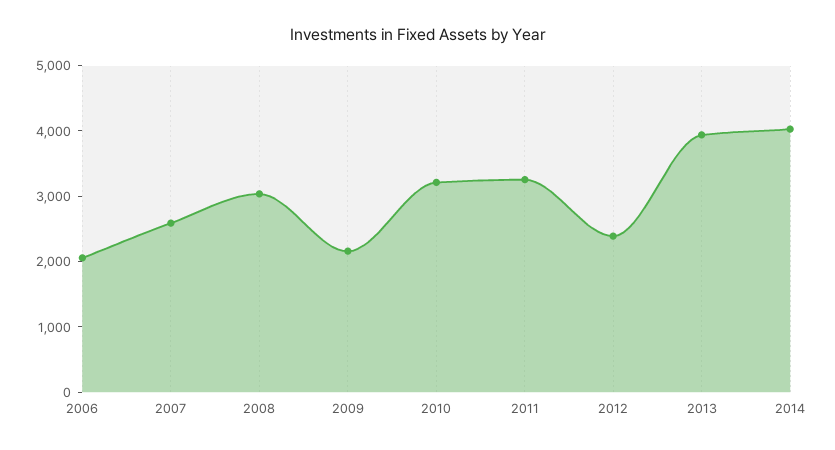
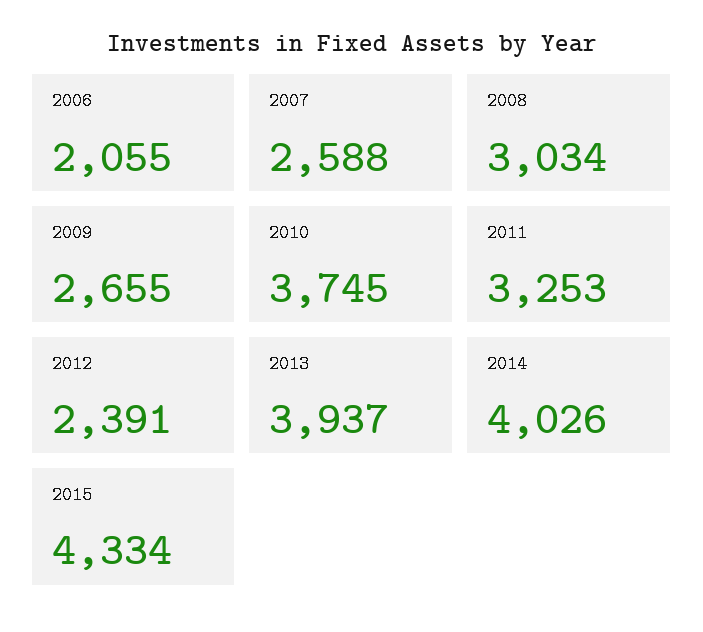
2009: 2200 -> 2655
2010: 3200 -> 3745
2015: none -> 4334

